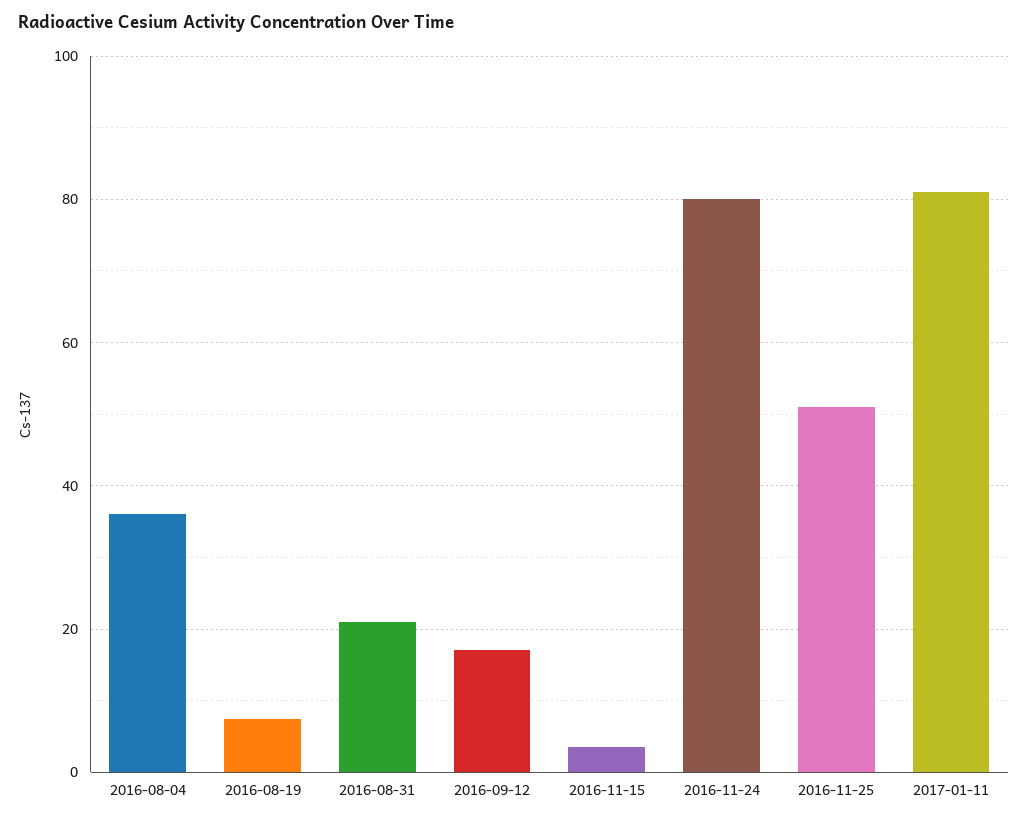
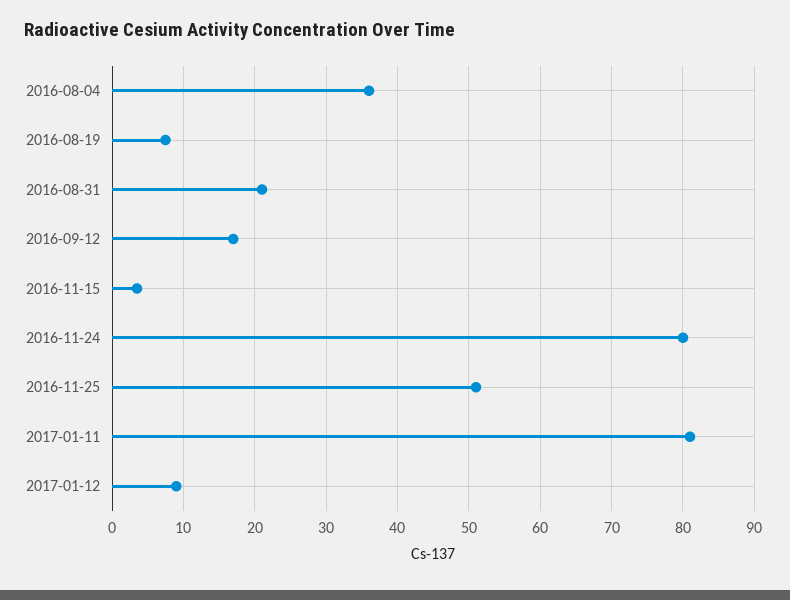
2017-01-12: none -> 9

